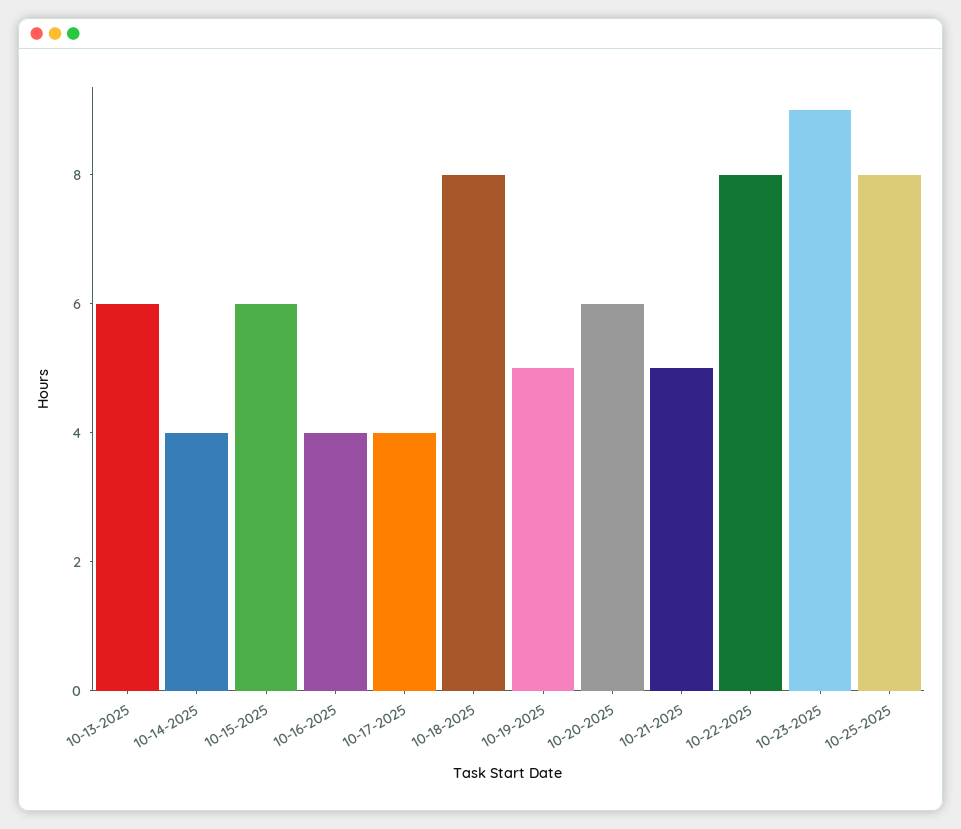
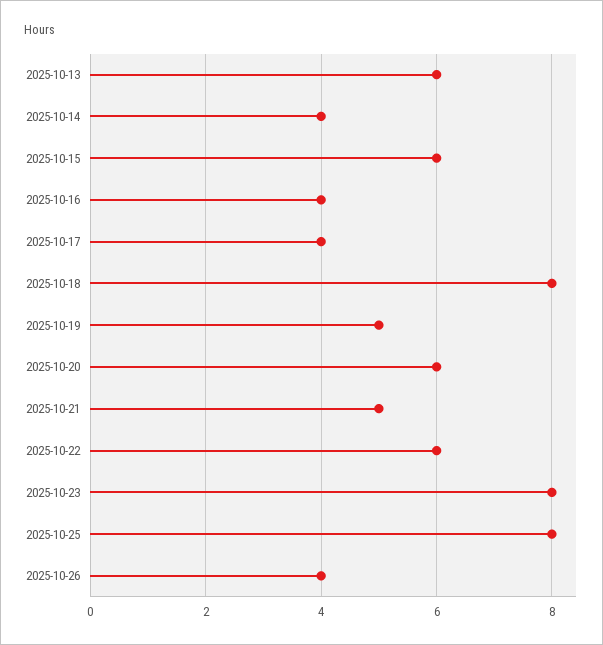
10-22-2025: 8 -> 6
10-23-2025: 9 -> 8
2025-10-26: none -> 4

